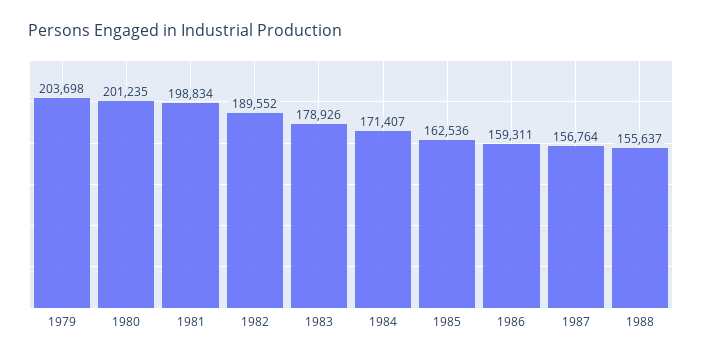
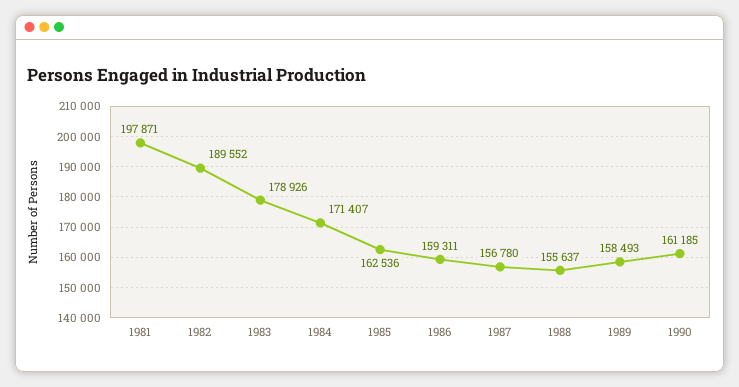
1979: 203698 -> none
1980: 201235 -> none
1981: 198834 -> 197871
1987: 156764 -> 156780
1989: none -> 158493
1990: none -> 161185

